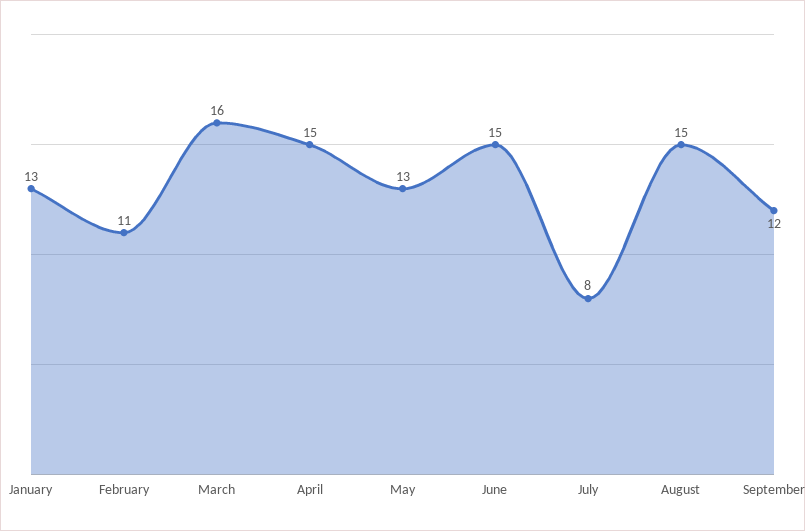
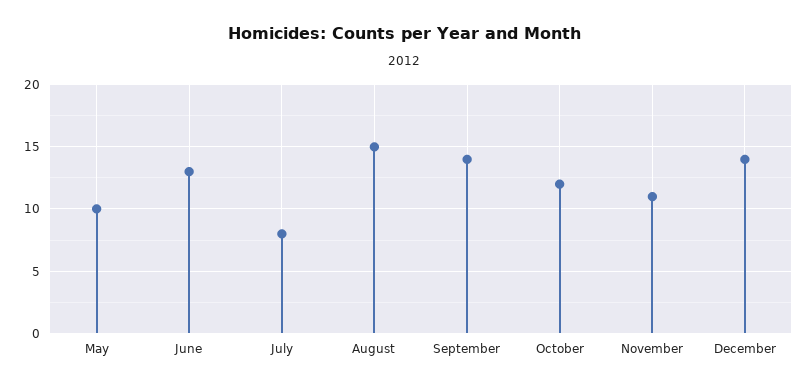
January: 13 -> none
February: 11 -> none
March: 16 -> none
April: 15 -> none
May: 13 -> 10
June: 15 -> 13
September: 12 -> 14
October: none -> 12
November: none -> 11
December: none -> 14

